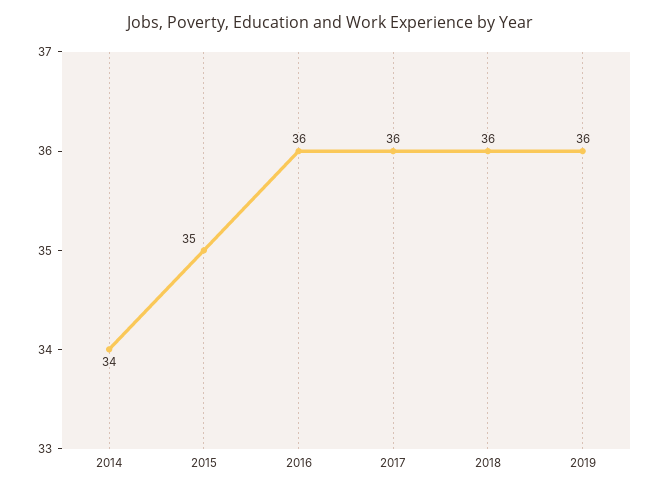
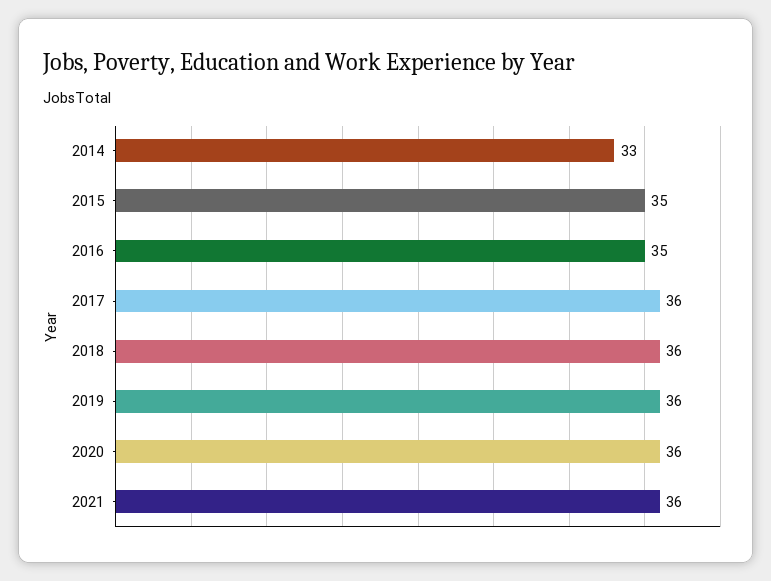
2014: 34 -> 33
2016: 36 -> 35
2020: none -> 36
2021: none -> 36

